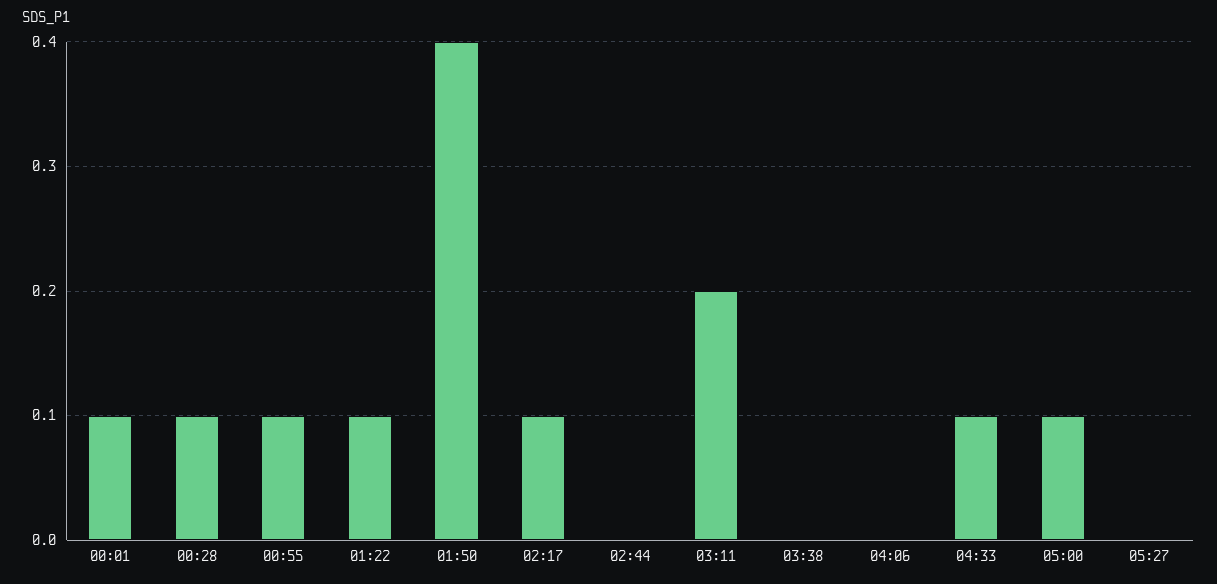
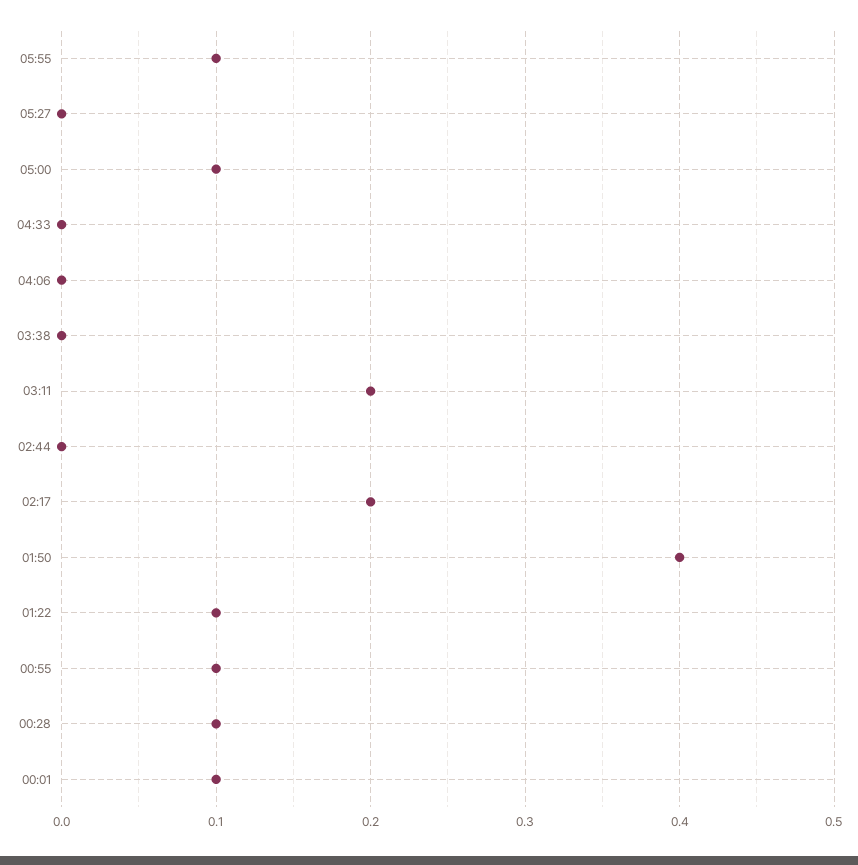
02:17: 0.1 -> 0.2
04:33: 0.1 -> 0
05:55: none -> 0.1

